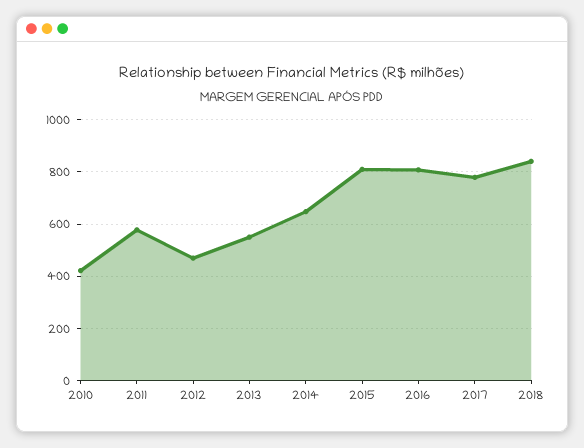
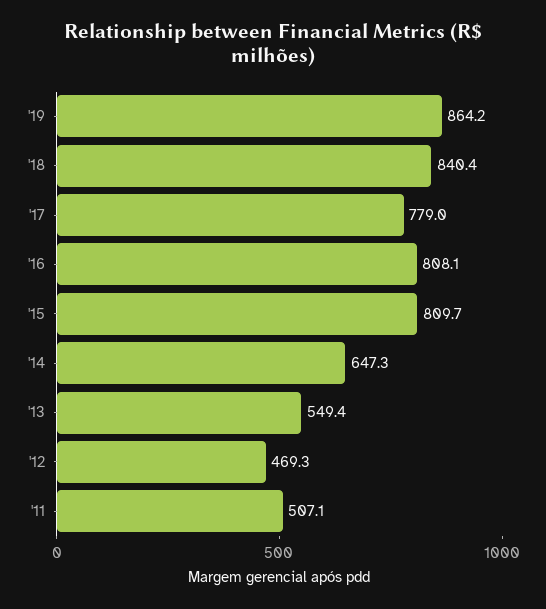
2010: 425 -> none
2011: 575 -> 507.1
'19: none -> 864.2

